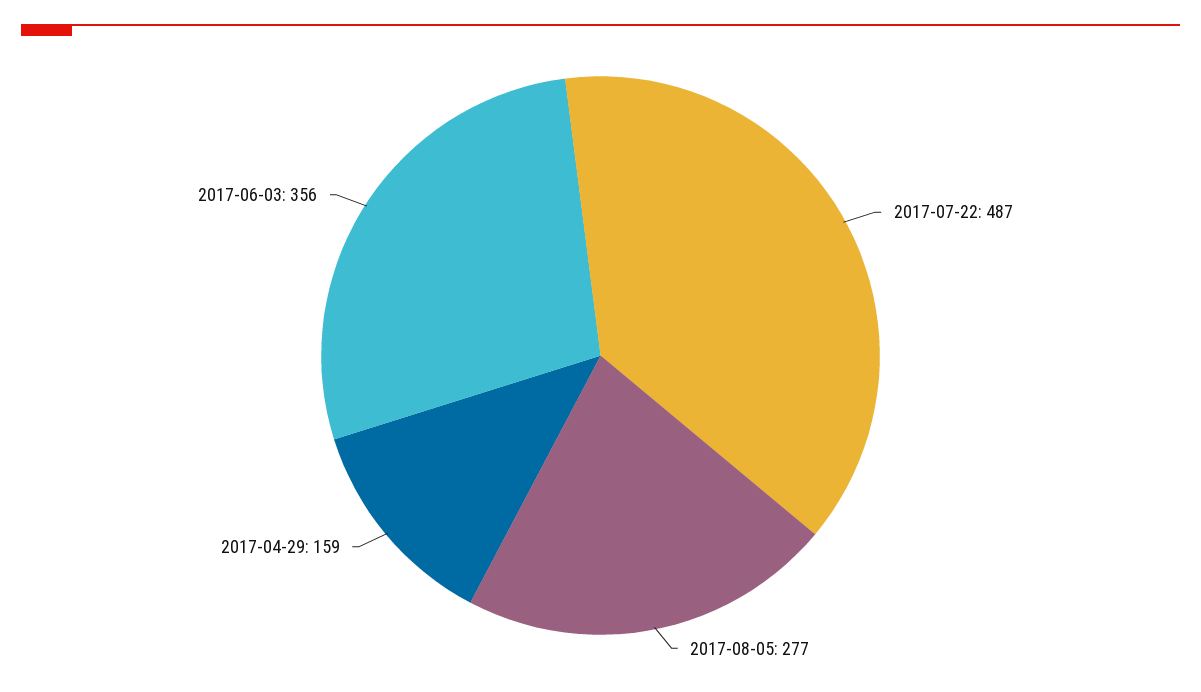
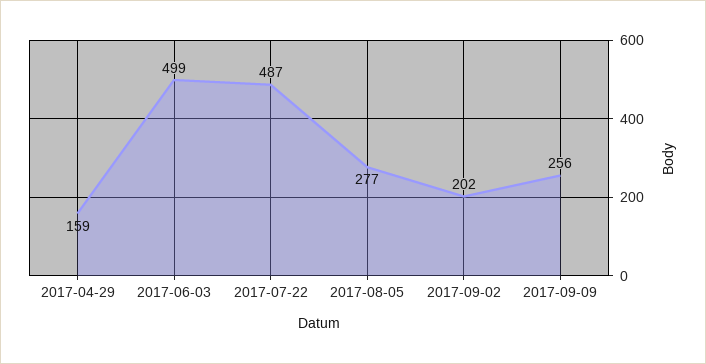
2017-06-03: 356 -> 499
2017-09-02: none -> 202
2017-09-09: none -> 256

